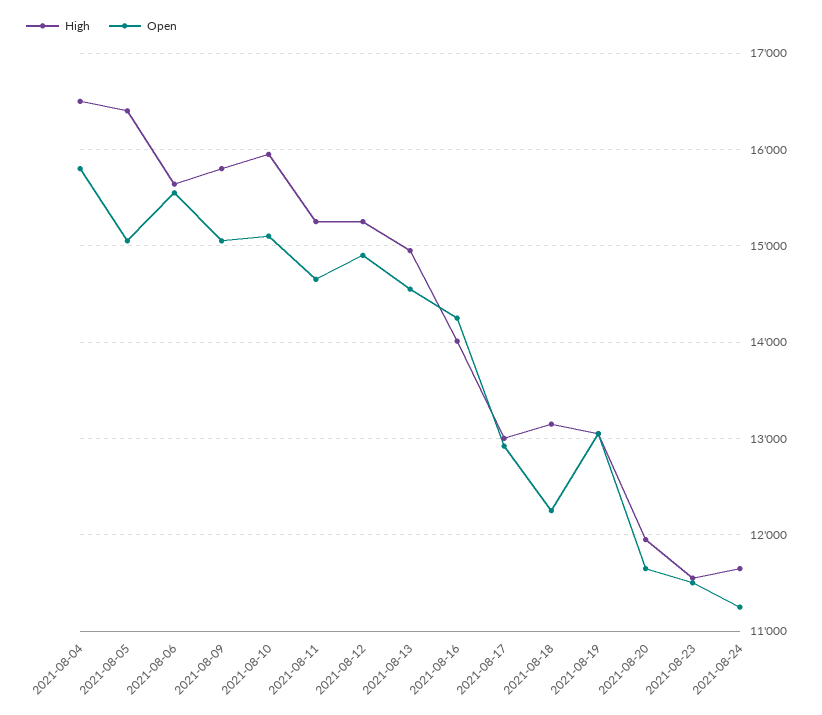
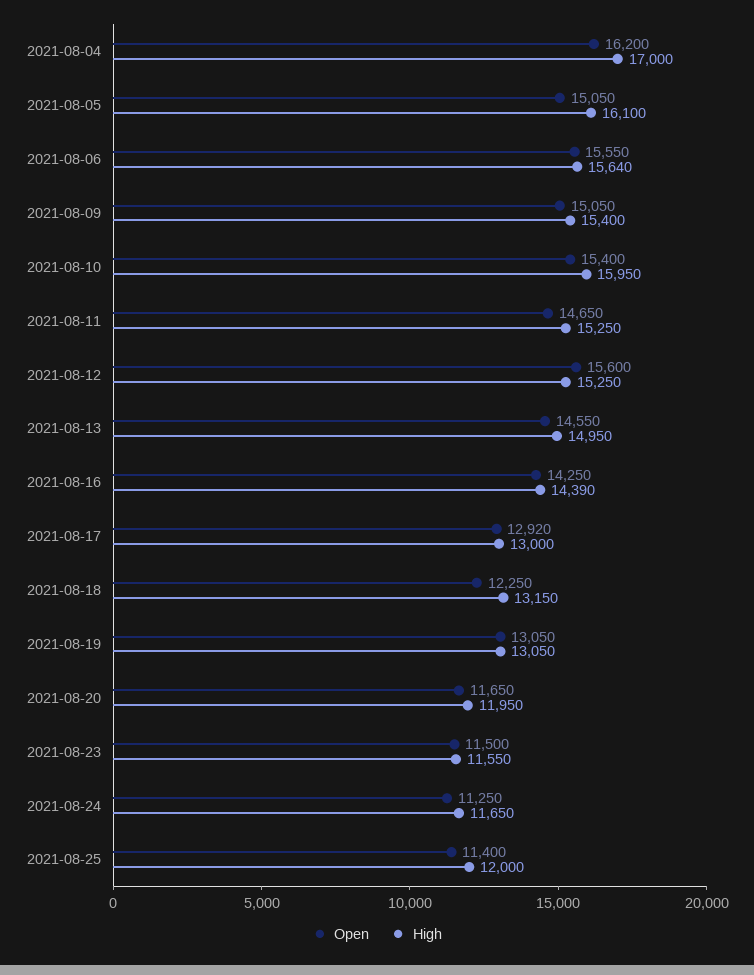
High, 2021-08-04: 16500 -> 17000
Open, 2021-08-04: 15800 -> 16200
High, 2021-08-05: 16400 -> 16100
High, 2021-08-09: 15800 -> 15400
Open, 2021-08-10: 15100 -> 15400
Open, 2021-08-12: 14900 -> 15600
High, 2021-08-16: 14000 -> 14390
Open, 2021-08-25: none -> 11400
High, 2021-08-25: none -> 12000

